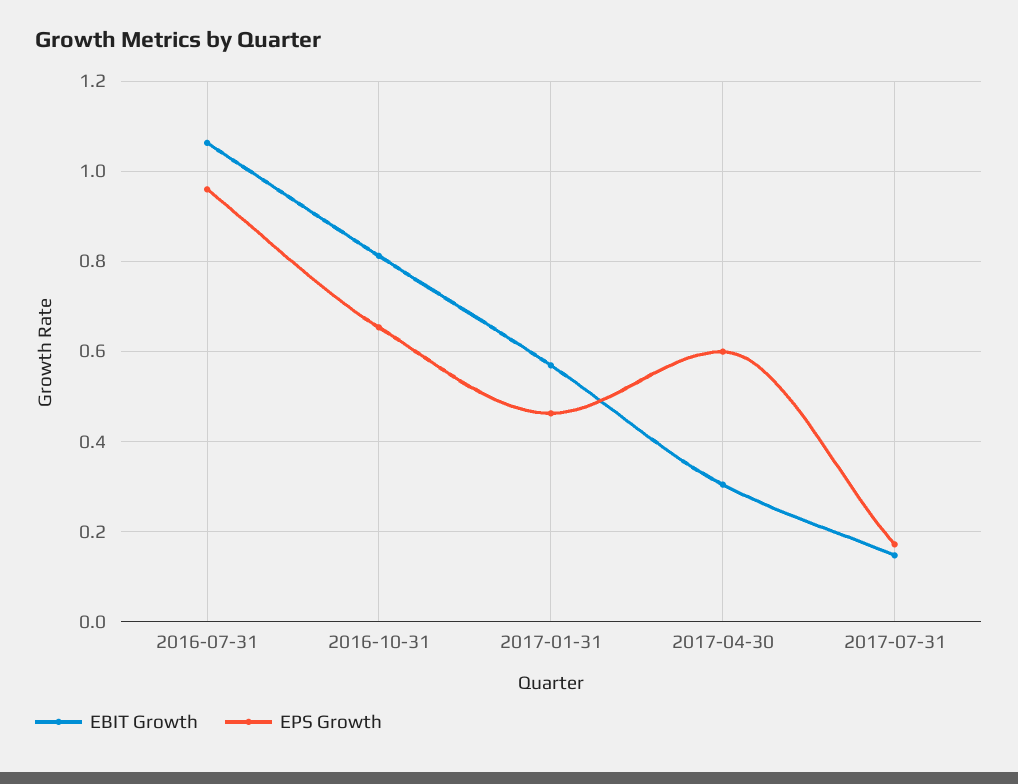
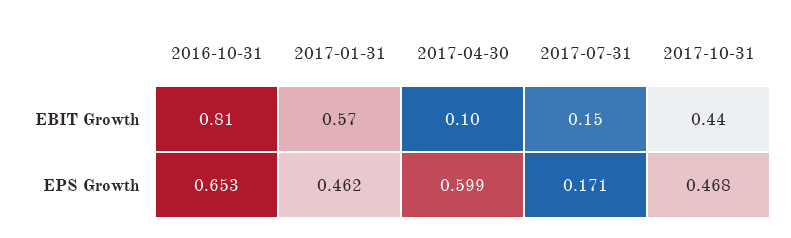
EBIT Growth, 2016-07-31: 1.06 -> none
EPS Growth, 2016-07-31: 0.96 -> none
EBIT Growth, 2017-04-30: 0.3 -> 0.1
EBIT Growth, 2017-10-31: none -> 0.44
EPS Growth, 2017-10-31: none -> 0.468

